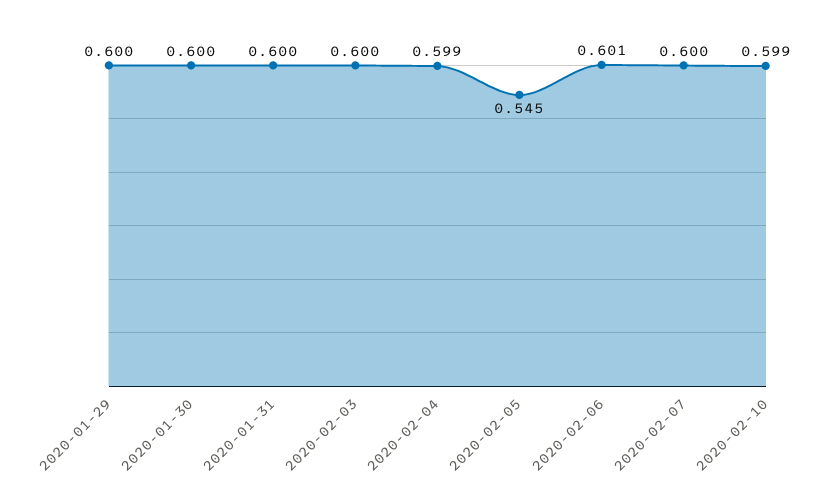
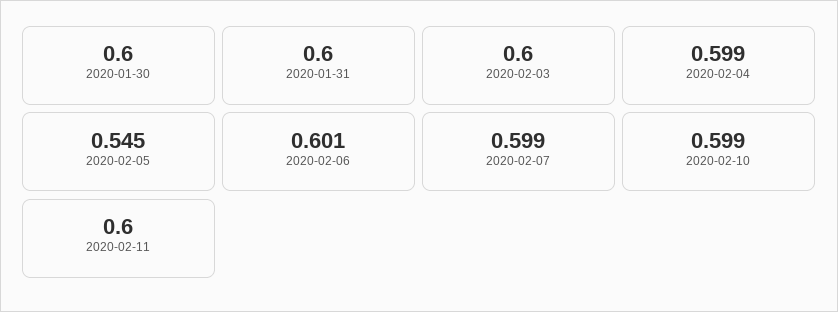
2020-01-29: 0.6 -> none
2020-02-07: 0.6 -> 0.599
2020-02-11: none -> 0.6

